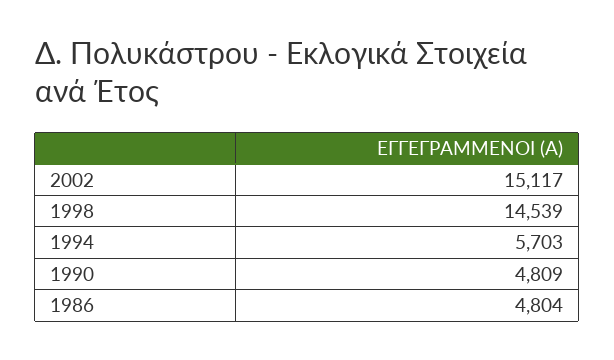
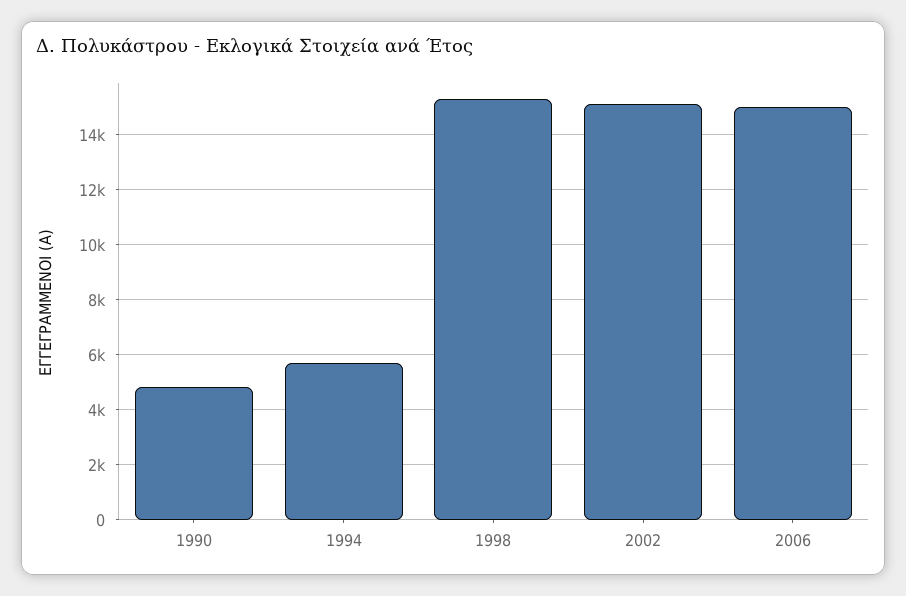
1998: 14539 -> 15250
1986: 4804 -> none
2006: none -> 15000

